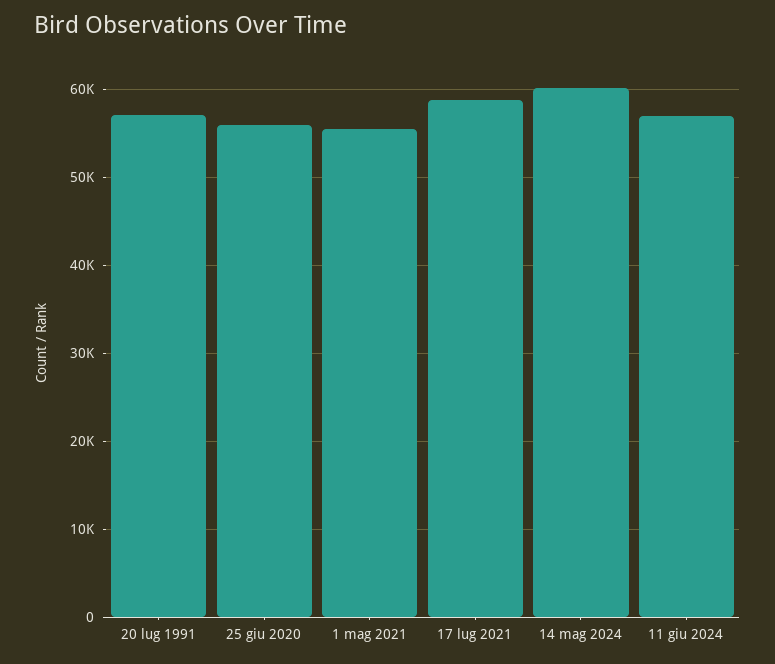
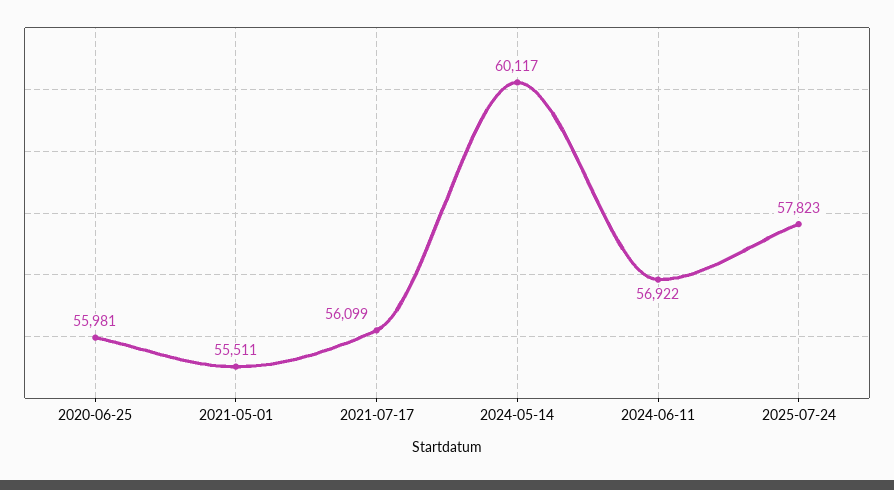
20 lug 1991: 57000 -> none
17 lug 2021: 59000 -> 56099
2025-07-24: none -> 57823

